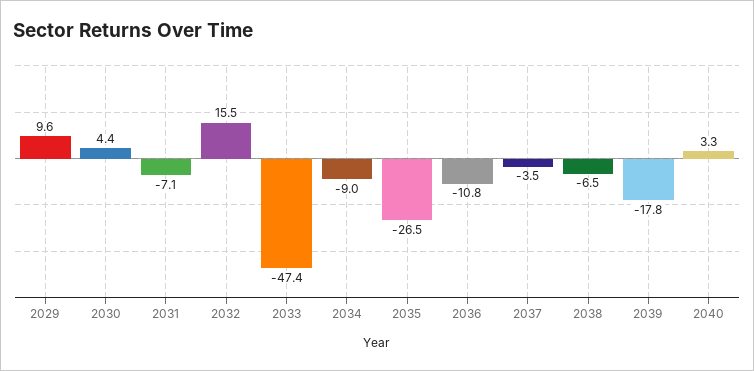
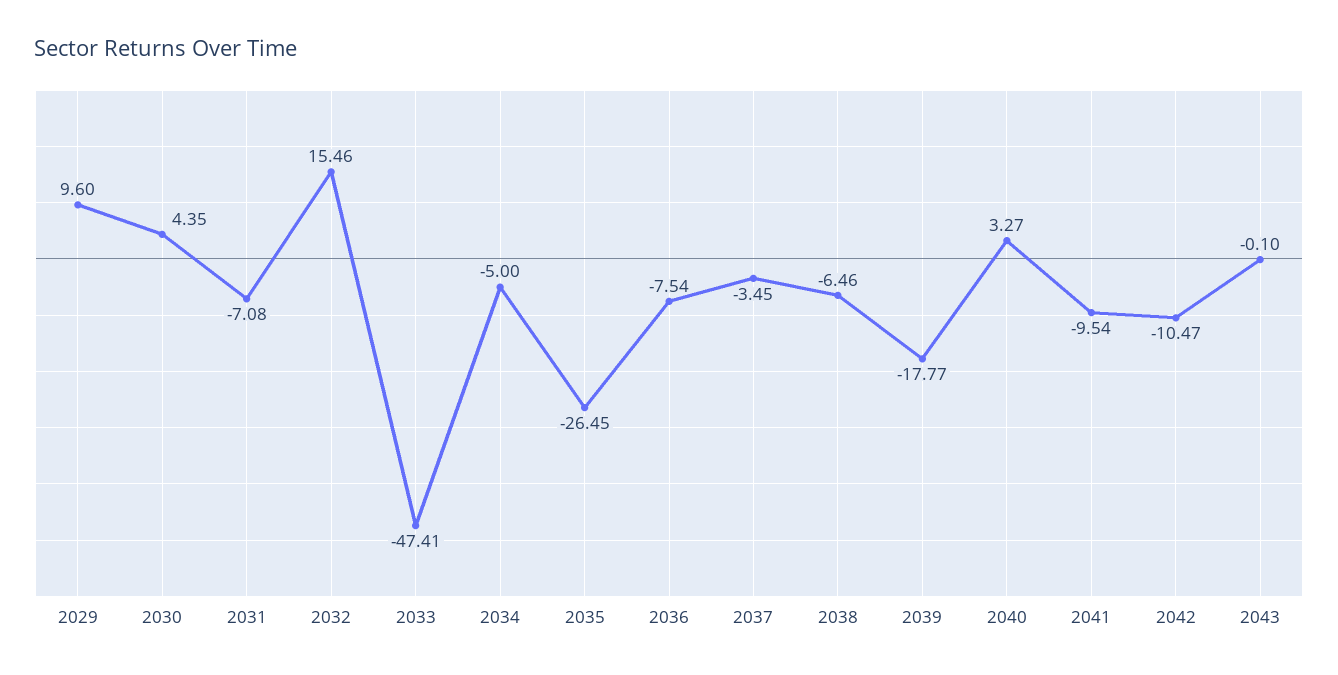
2034: -9 -> -5
2036: -10.8 -> -7.54
2041: none -> -9.54
2042: none -> -10.47
2043: none -> -0.1

